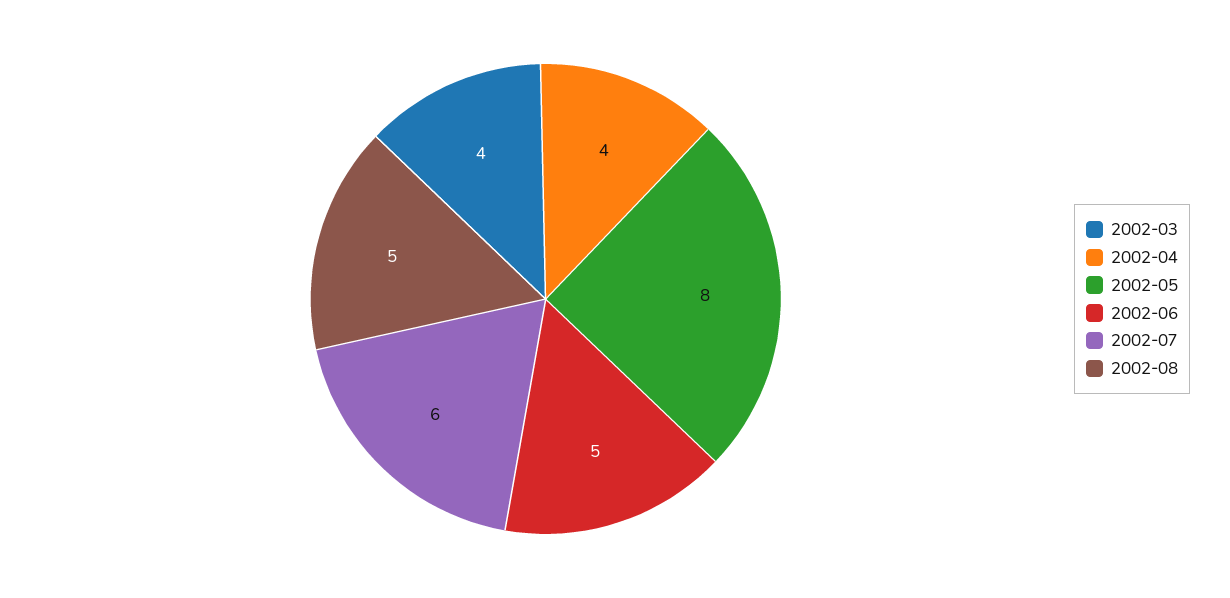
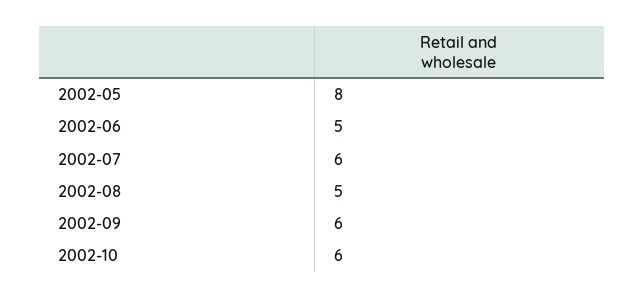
2002-03: 4 -> none
2002-04: 4 -> none
2002-09: none -> 6
2002-10: none -> 6

